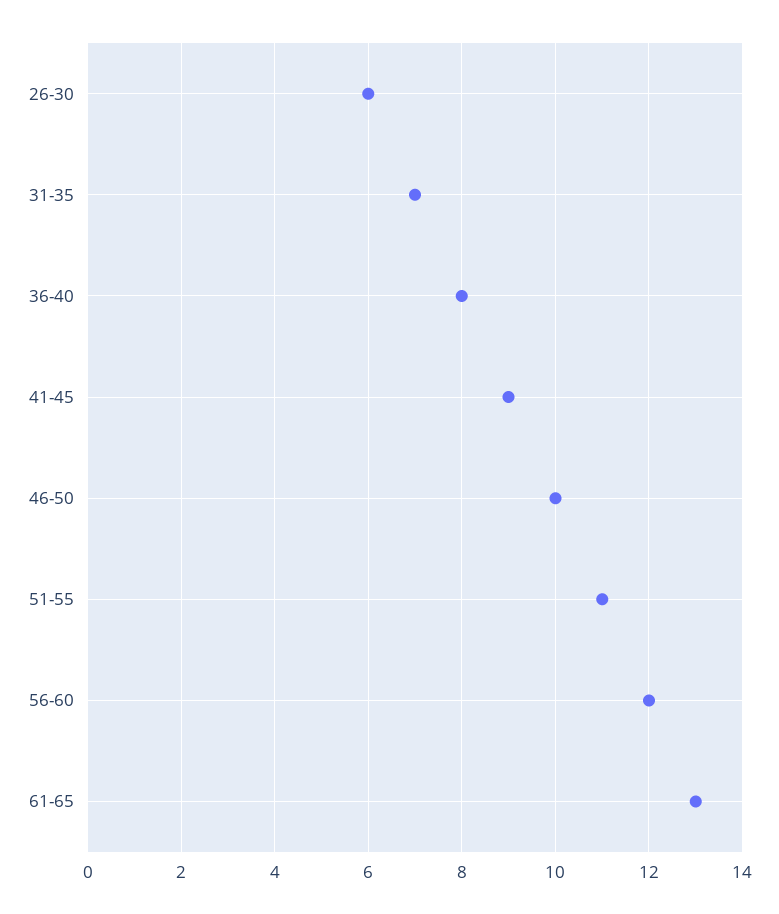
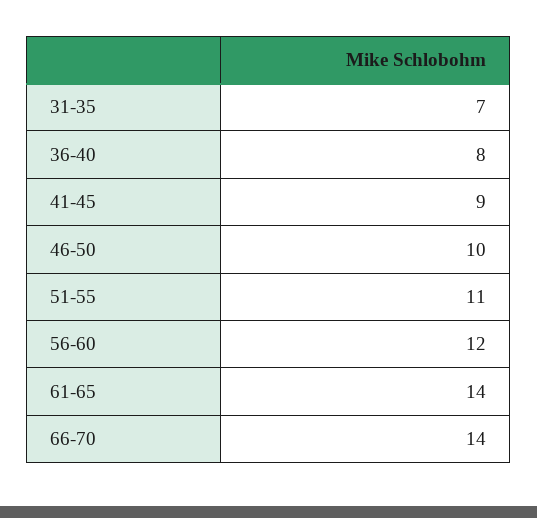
26-30: 6 -> none
61-65: 13 -> 14
66-70: none -> 14

